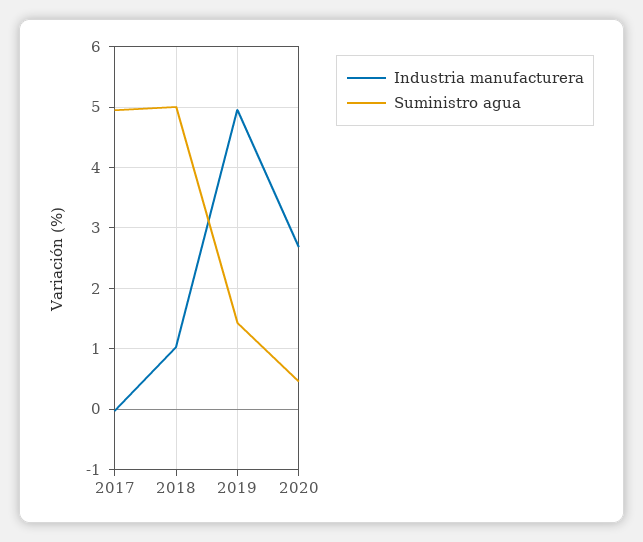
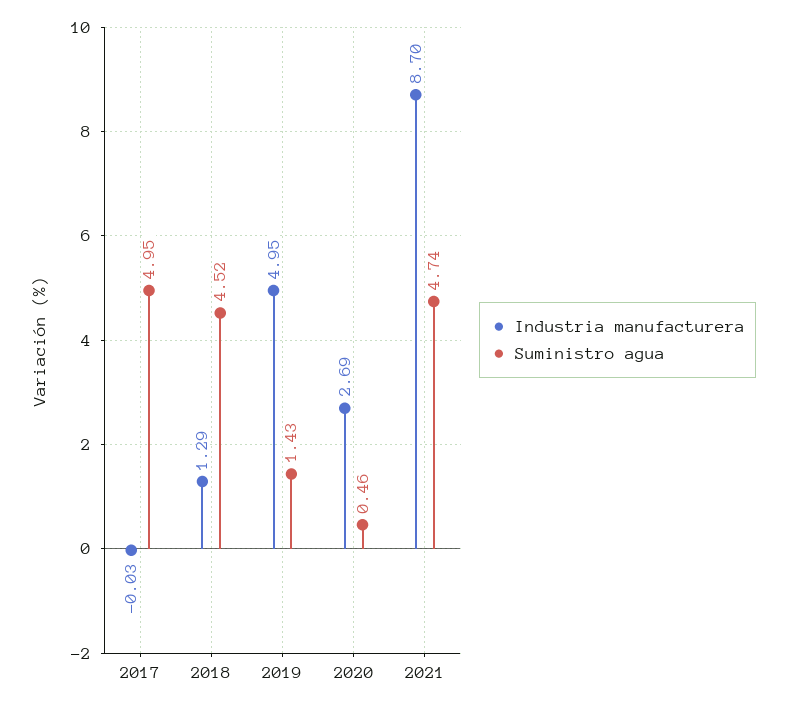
Industria manufacturera, 2018: 1 -> 1.29
Suministro agua, 2018: 5 -> 4.52
Industria manufacturera, 2021: none -> 8.7
Suministro agua, 2021: none -> 4.74

